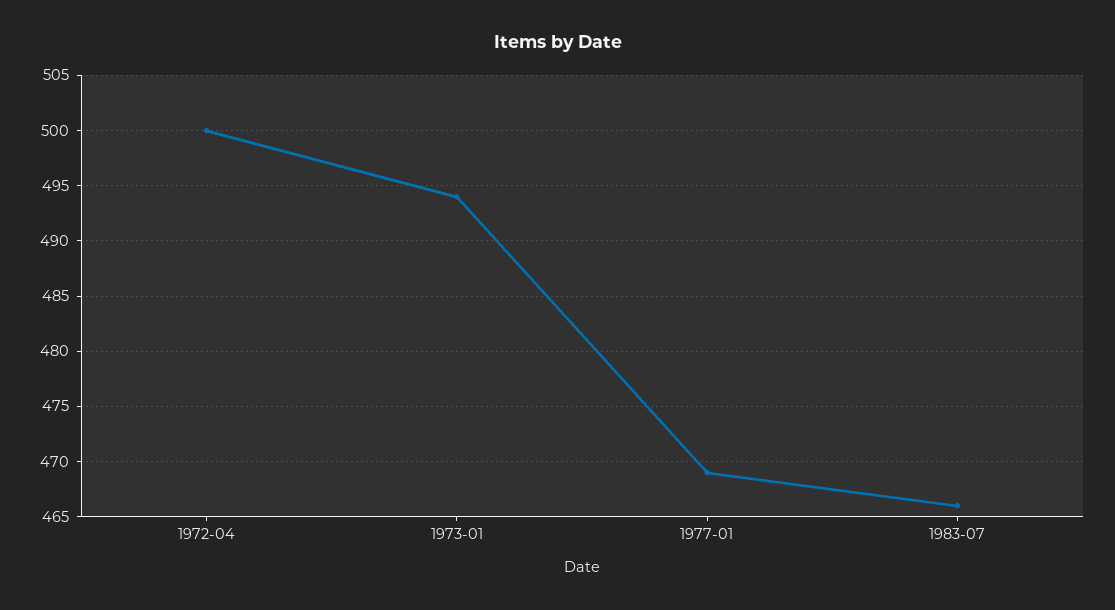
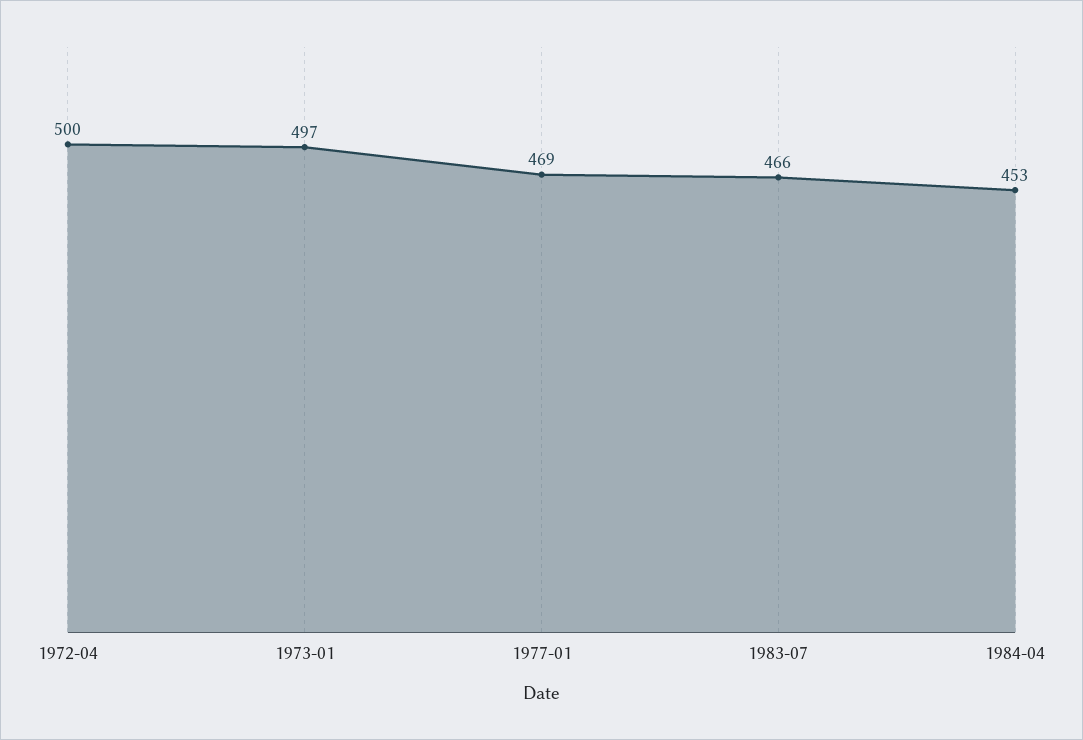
1973-01: 494 -> 497
1984-04: none -> 453

